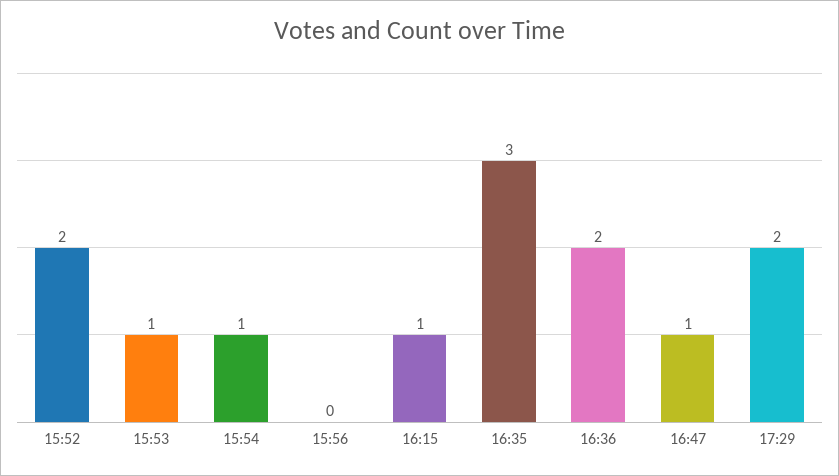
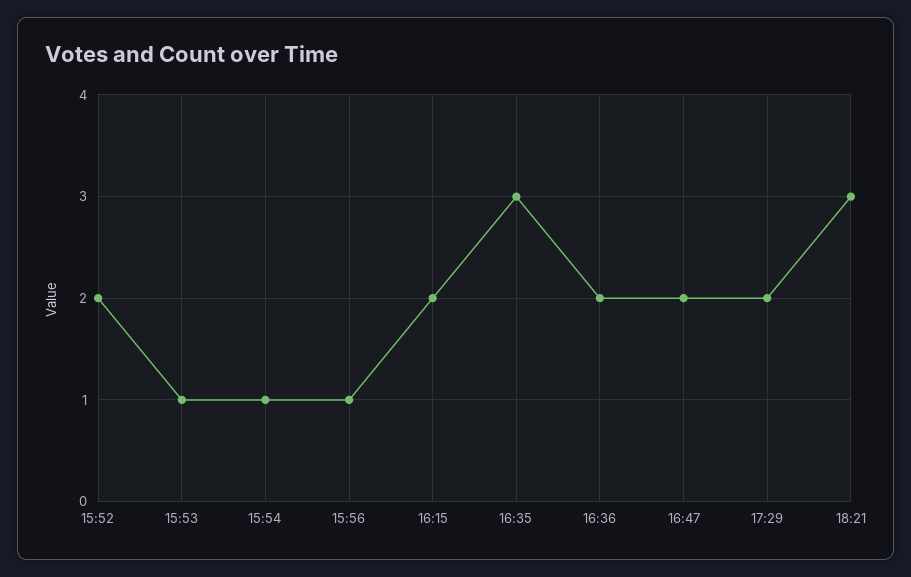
15:56: 0 -> 1
16:15: 1 -> 2
16:47: 1 -> 2
18:21: none -> 3

